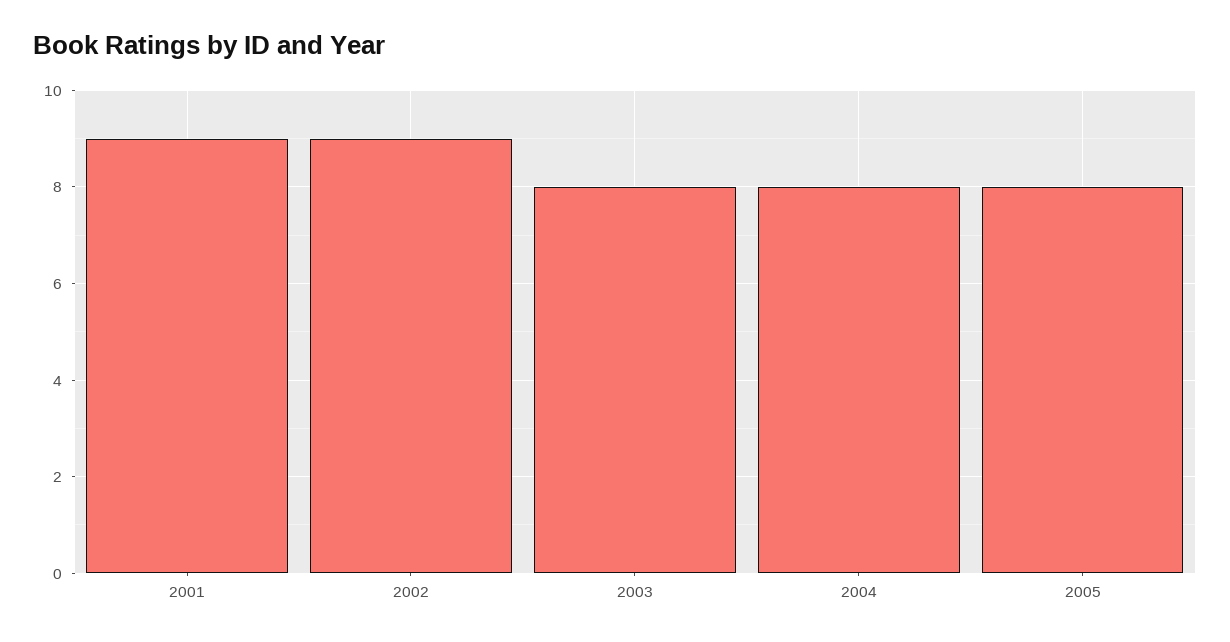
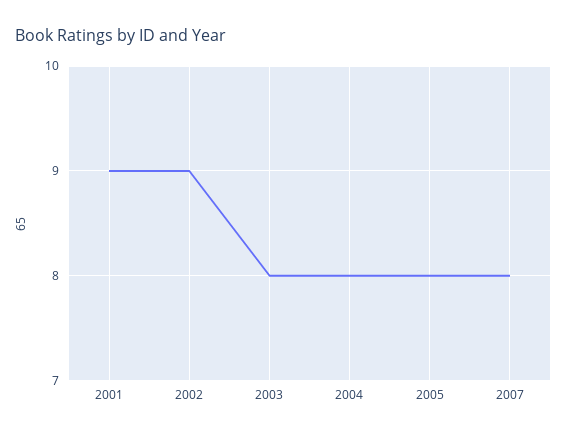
2007: none -> 8

